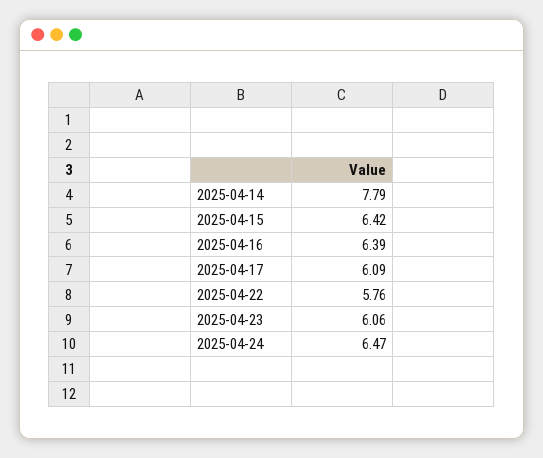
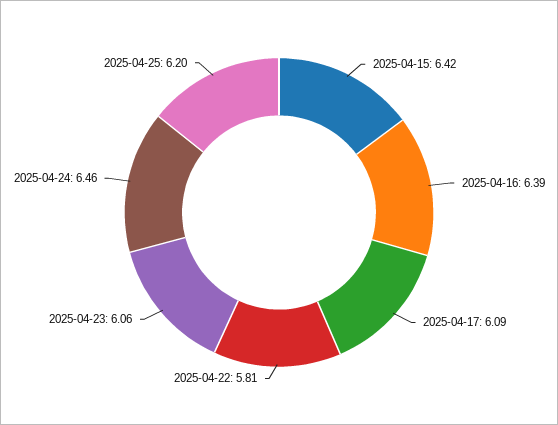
2025-04-14: 7.79 -> none
2025-04-22: 5.76 -> 5.81
2025-04-24: 6.47 -> 6.46
2025-04-25: none -> 6.2

